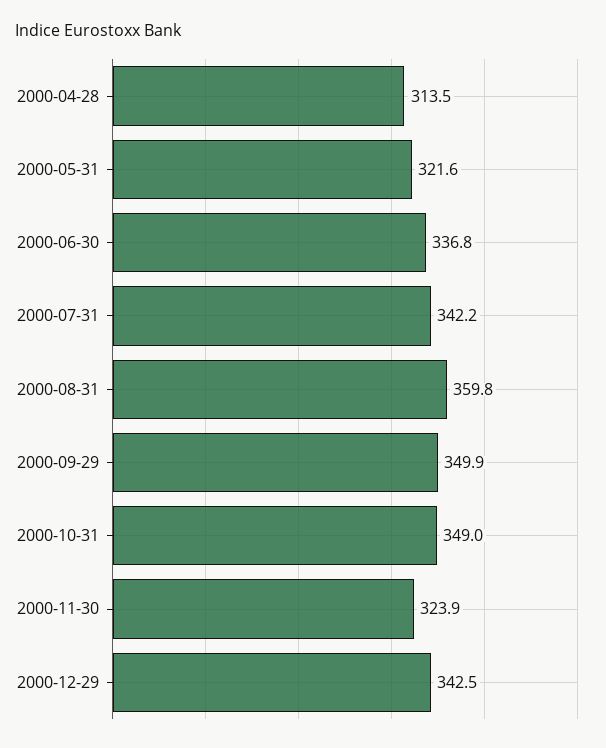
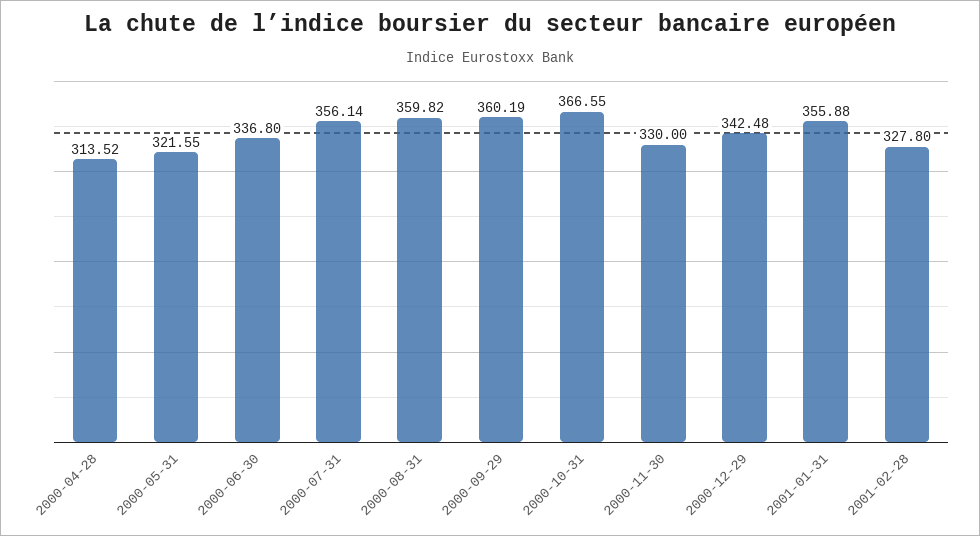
2000-07-31: 342.2 -> 356.14
2000-09-29: 349.9 -> 360.19
2000-10-31: 349 -> 366.55
2000-11-30: 323.9 -> 330
2001-01-31: none -> 355.88
2001-02-28: none -> 327.8

